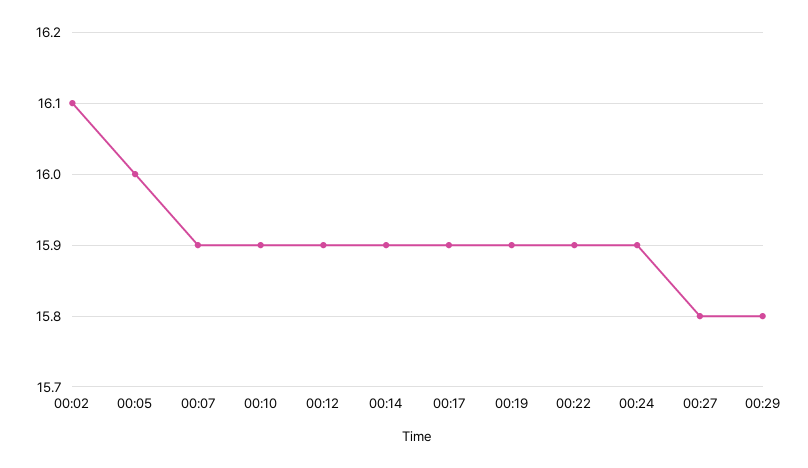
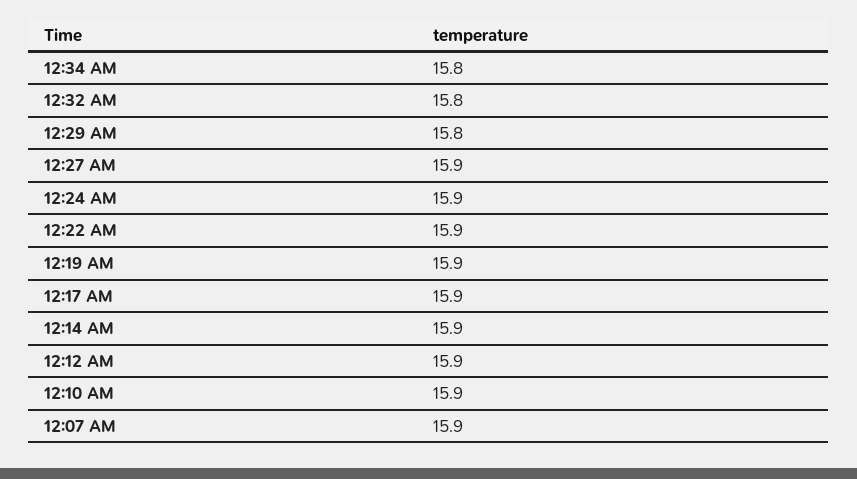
00:02: 16.1 -> none
00:05: 16 -> none
00:27: 15.8 -> 15.9
12:34 AM: none -> 15.8
12:32 AM: none -> 15.8

